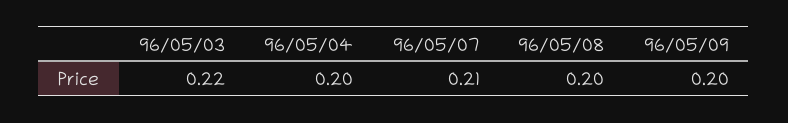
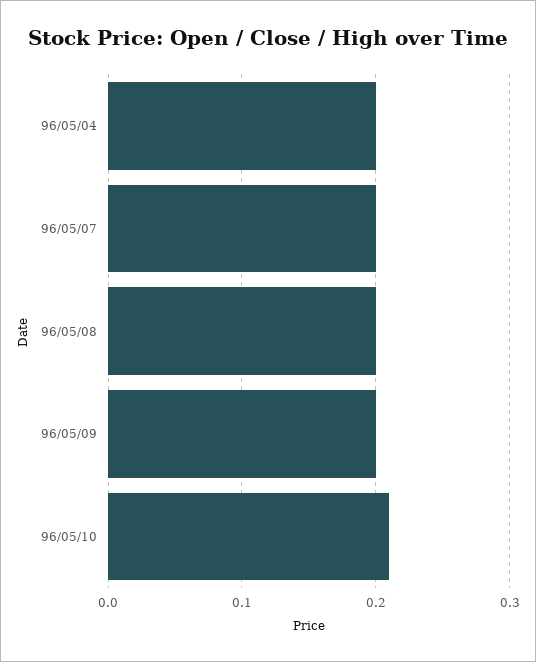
96/05/03: 0.22 -> none
96/05/07: 0.21 -> 0.2
96/05/10: none -> 0.21

